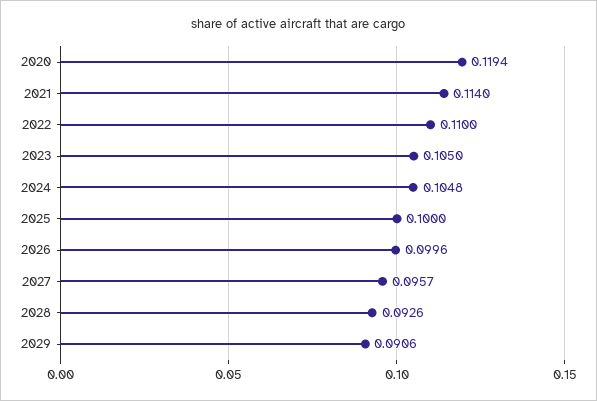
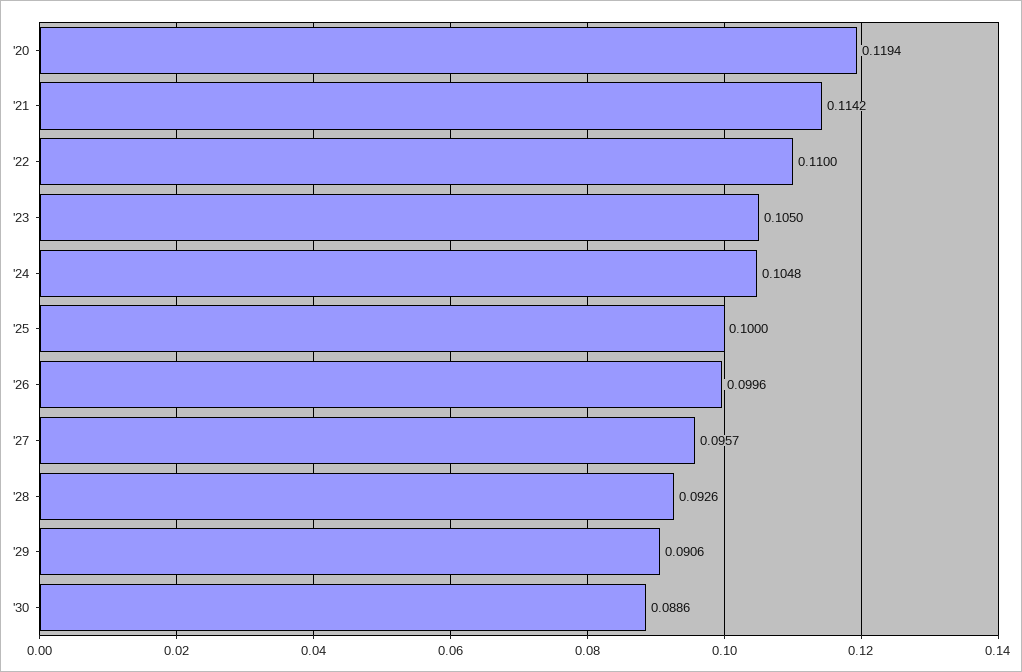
2021: 0.114 -> 0.1142
'30: none -> 0.0886

